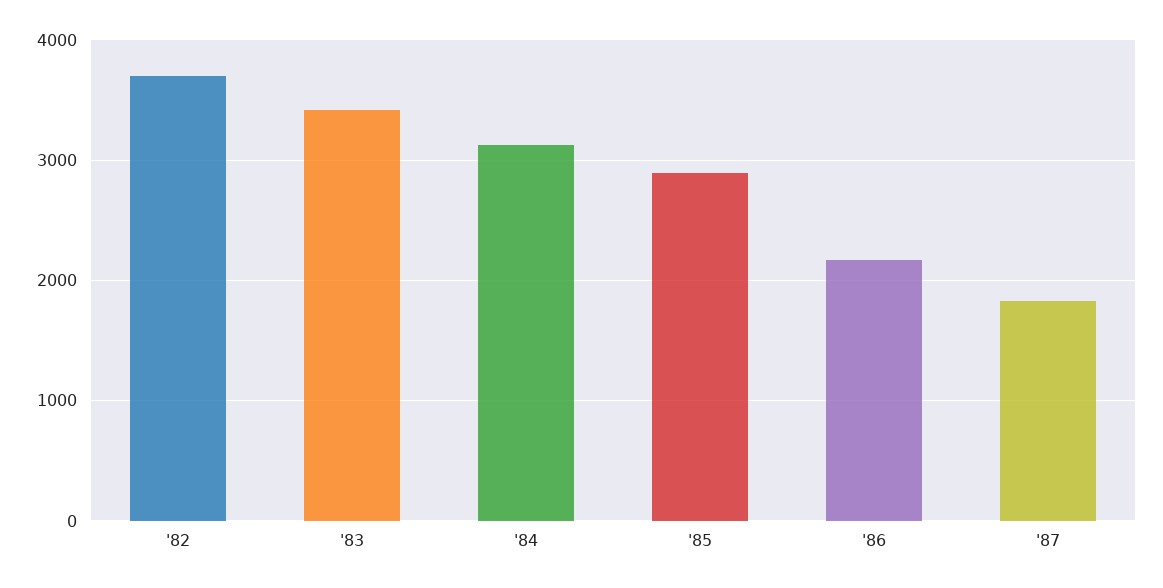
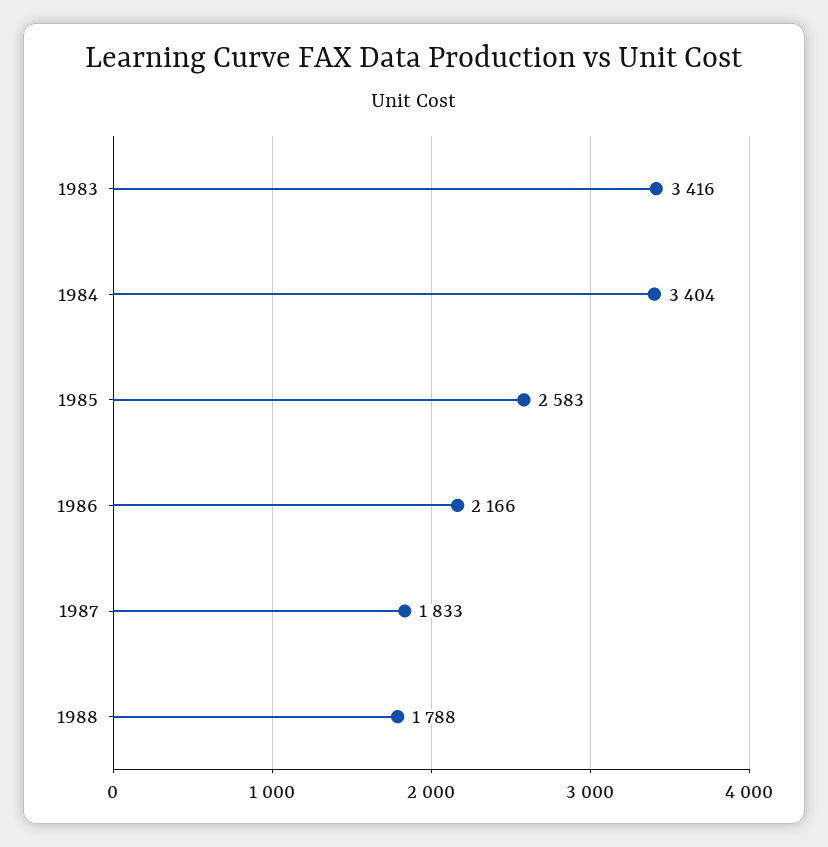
'82: 3700 -> none
'84: 3100 -> 3404
'85: 2900 -> 2583
1988: none -> 1788

